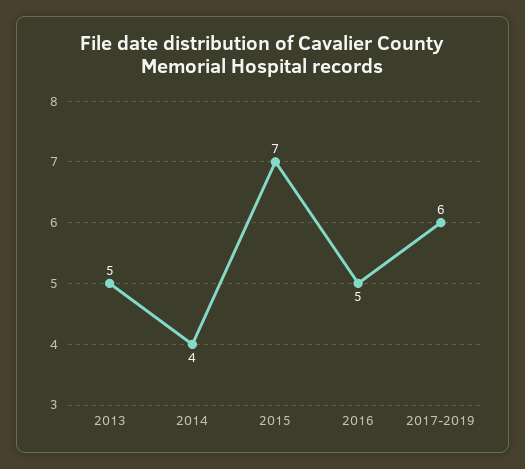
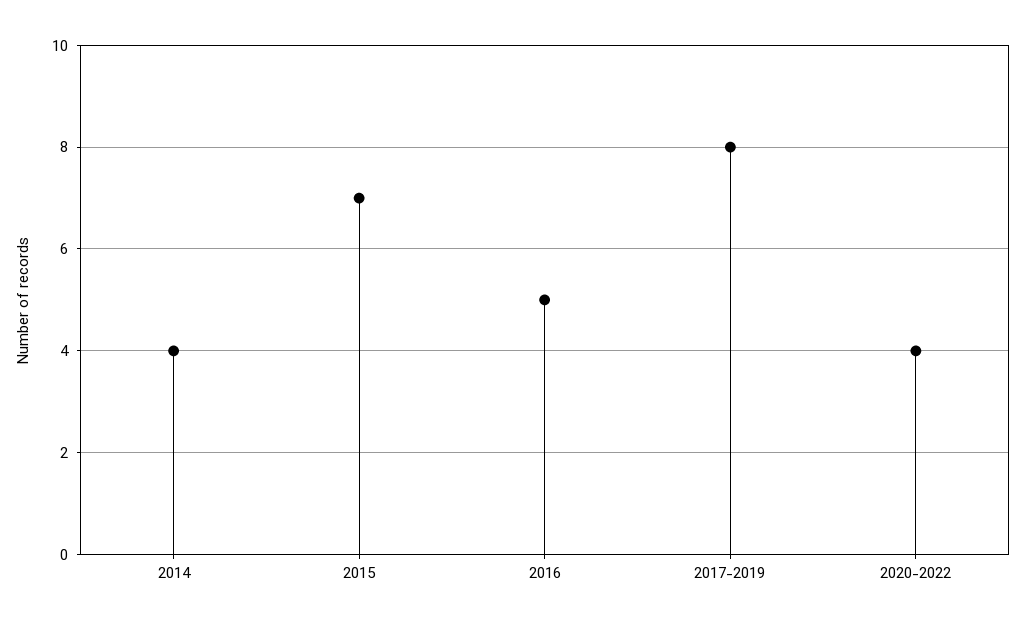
2013: 5 -> none
2017-2019: 6 -> 8
2020-2022: none -> 4

